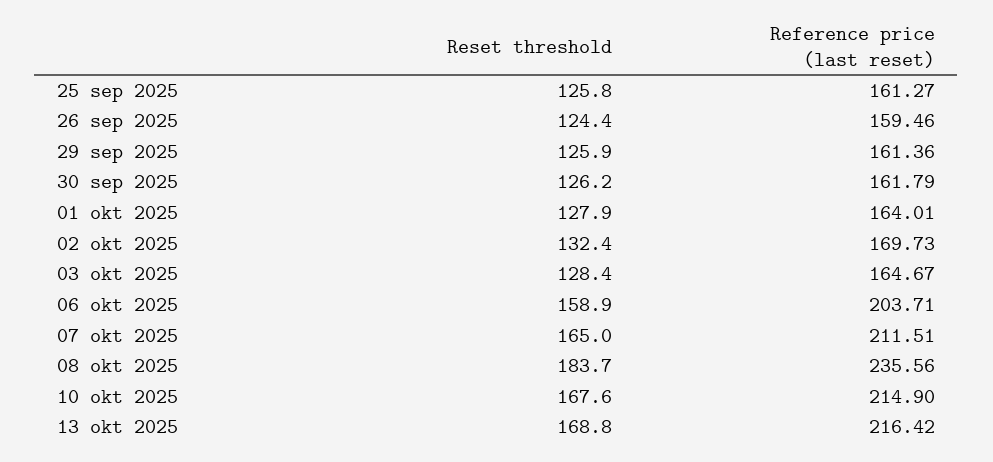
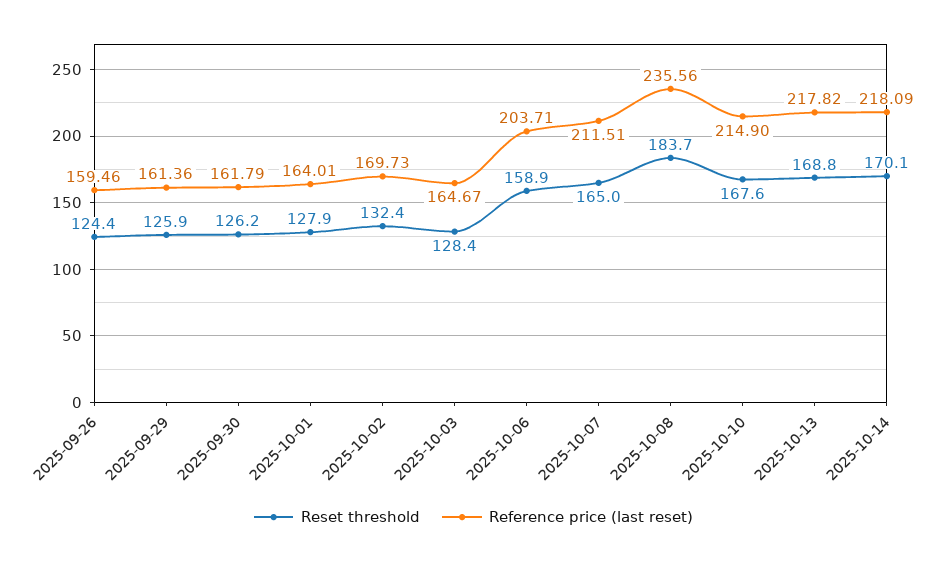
Reset threshold, 25 sep 2025: 125.8 -> none
Reference price (last reset), 25 sep 2025: 161.27 -> none
Reference price (last reset), 13 okt 2025: 216.42 -> 217.82
Reset threshold, 2025-10-14: none -> 170.1
Reference price (last reset), 2025-10-14: none -> 218.09

